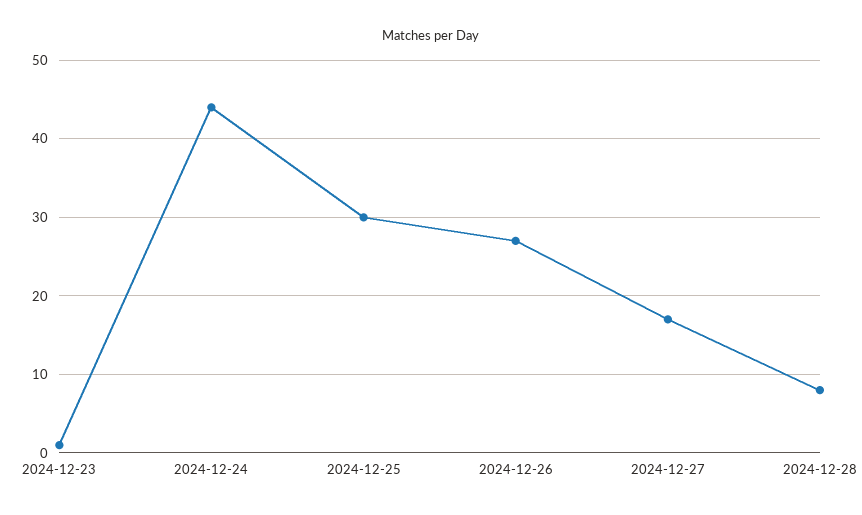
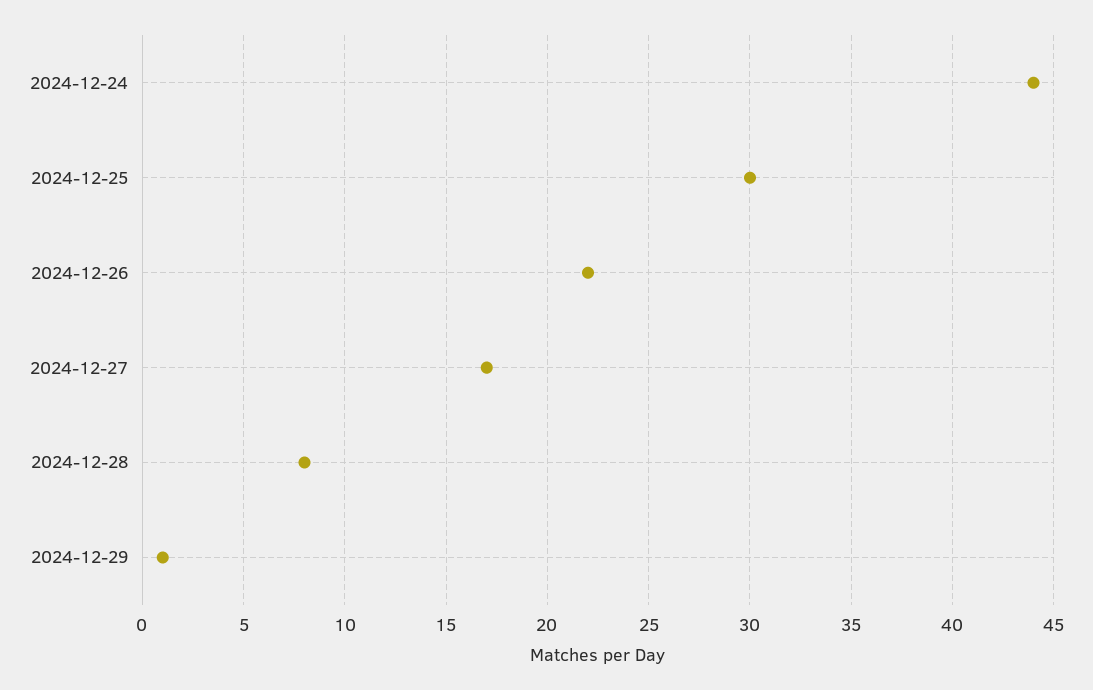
2024-12-23: 1 -> none
2024-12-26: 27 -> 22
2024-12-29: none -> 1

